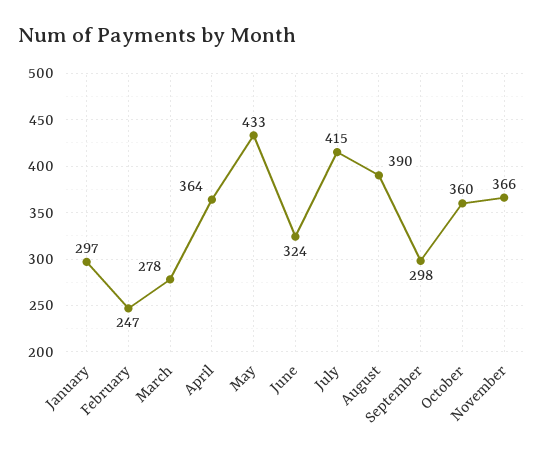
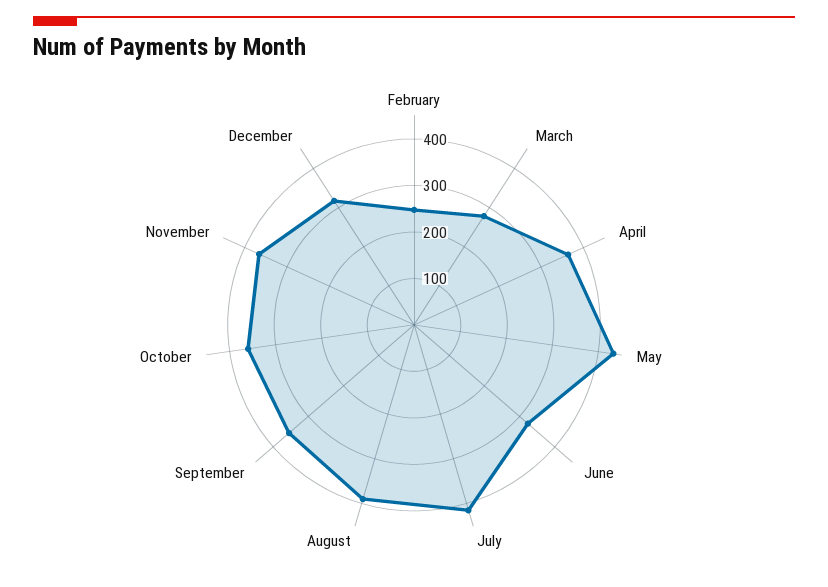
January: 297 -> none
September: 298 -> 360
December: none -> 320

